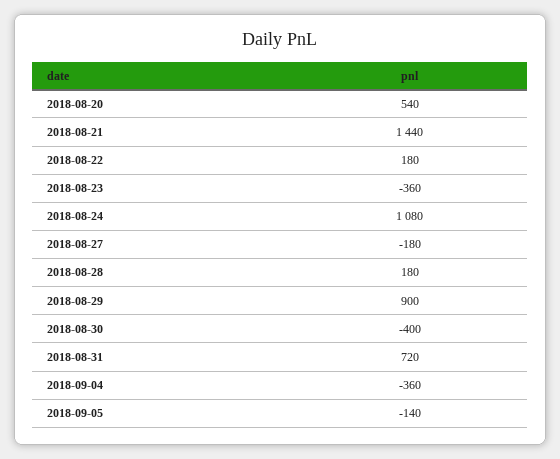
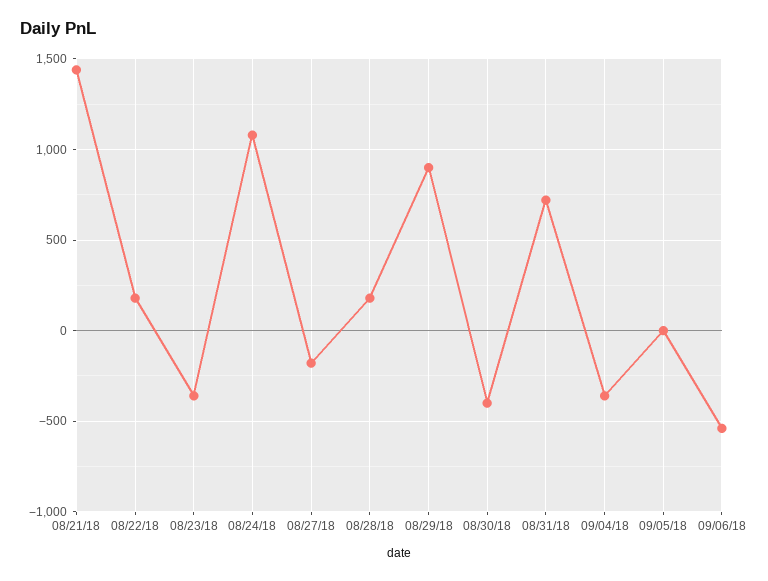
2018-08-20: 540 -> none
2018-09-05: -140 -> 0
09/06/18: none -> -550

